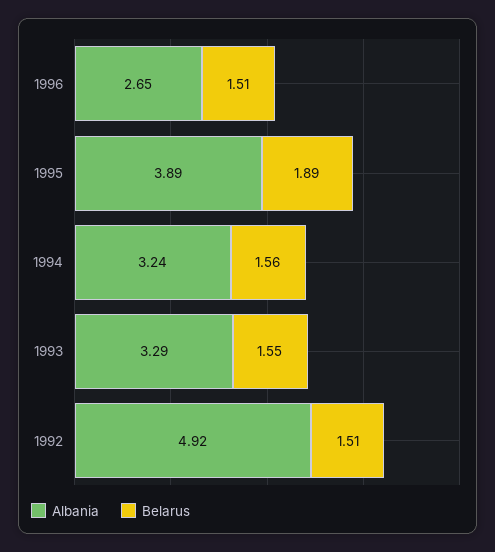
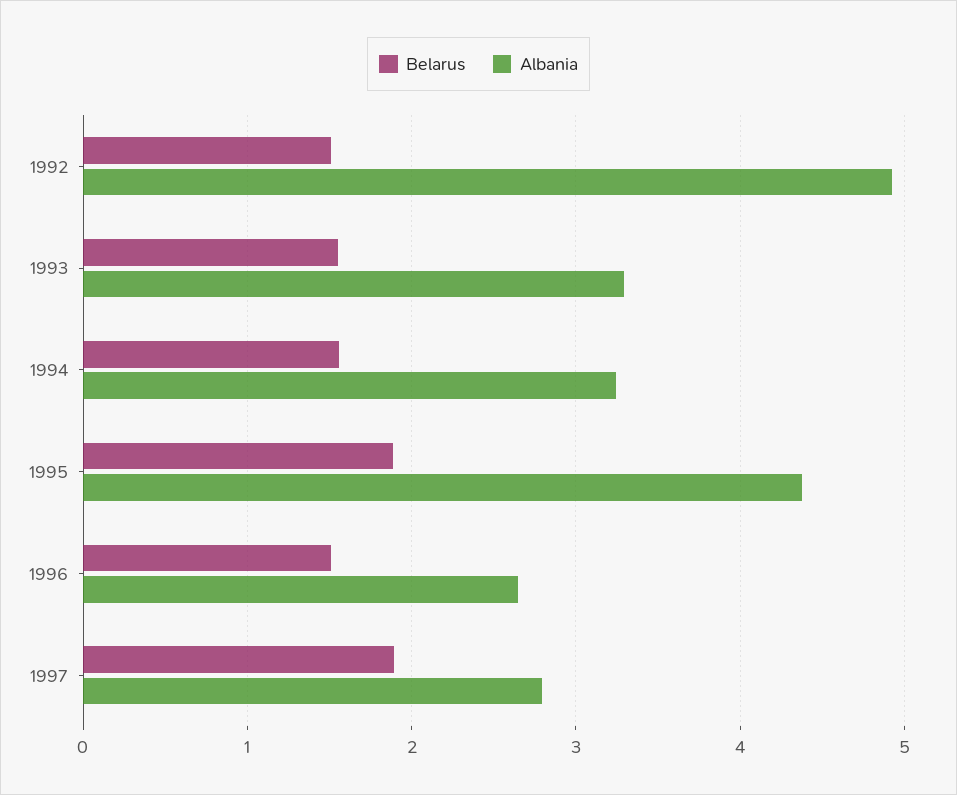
Albania, 1995: 3.89 -> 4.4
Belarus, 1997: none -> 1.9
Albania, 1997: none -> 2.8

